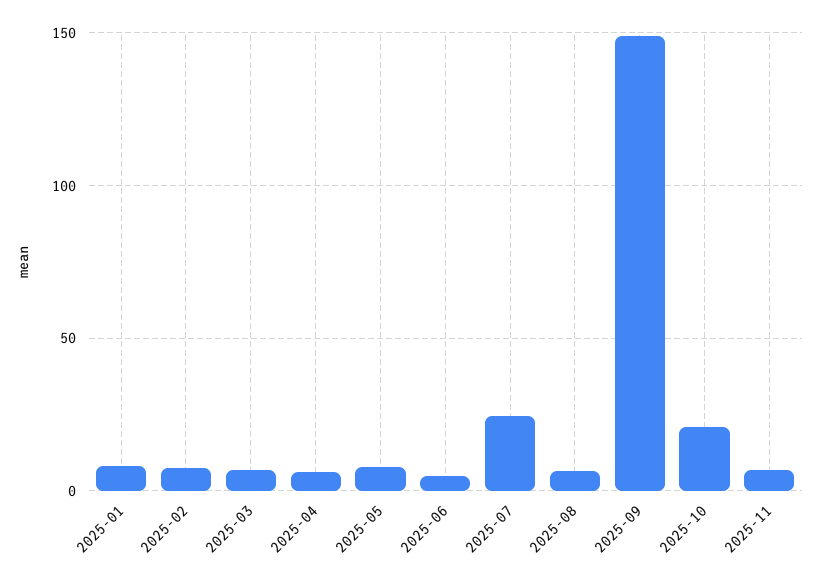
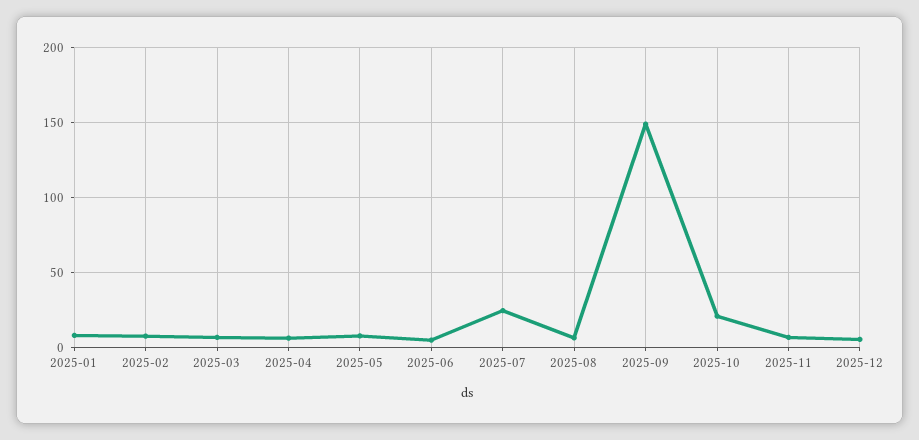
2025-12: none -> 5

